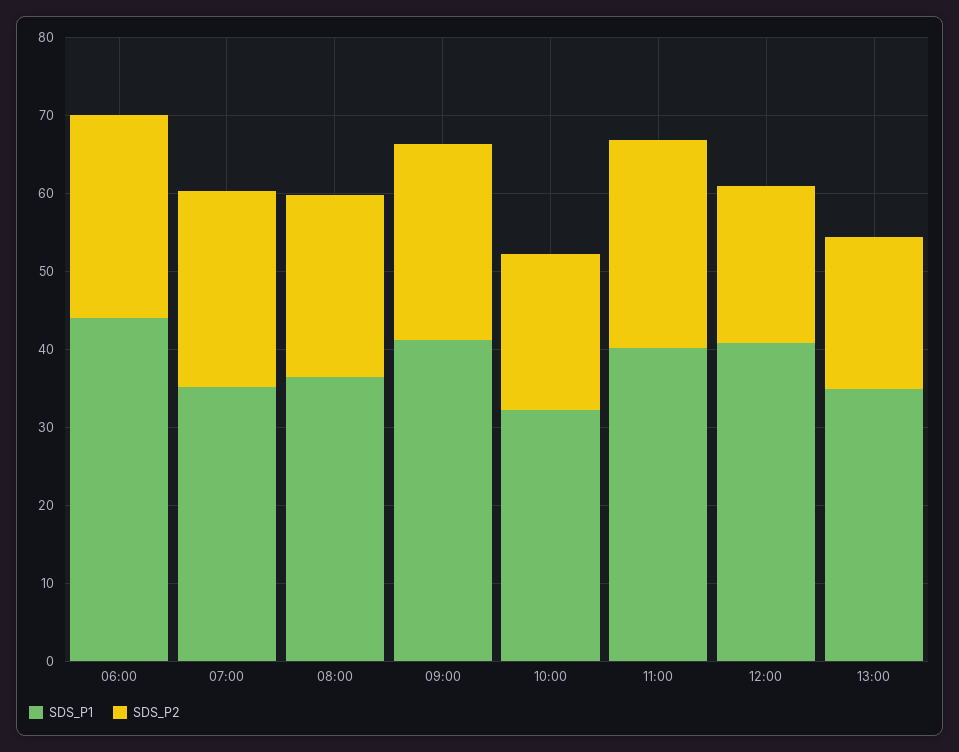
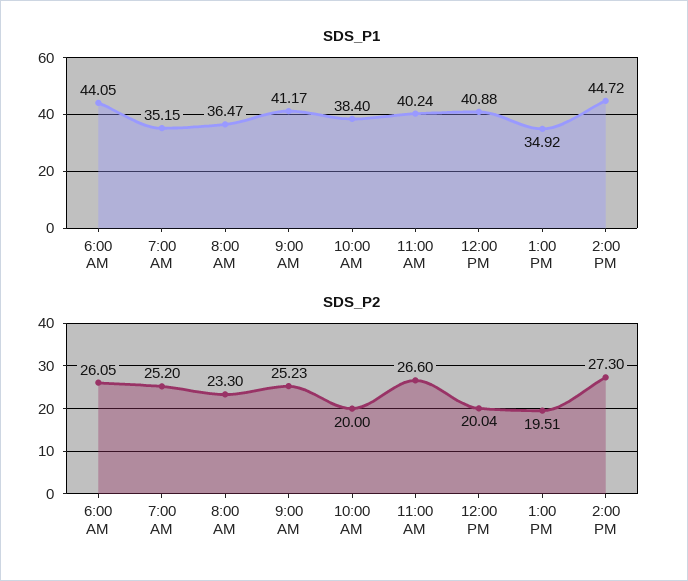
SDS_P1, 10:00: 32 -> 38.4
SDS_P1, 2:00 PM: none -> 44.72
SDS_P2, 2:00 PM: none -> 27.3

